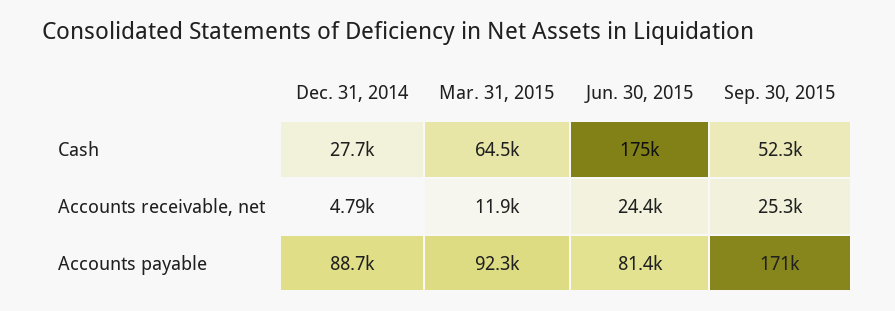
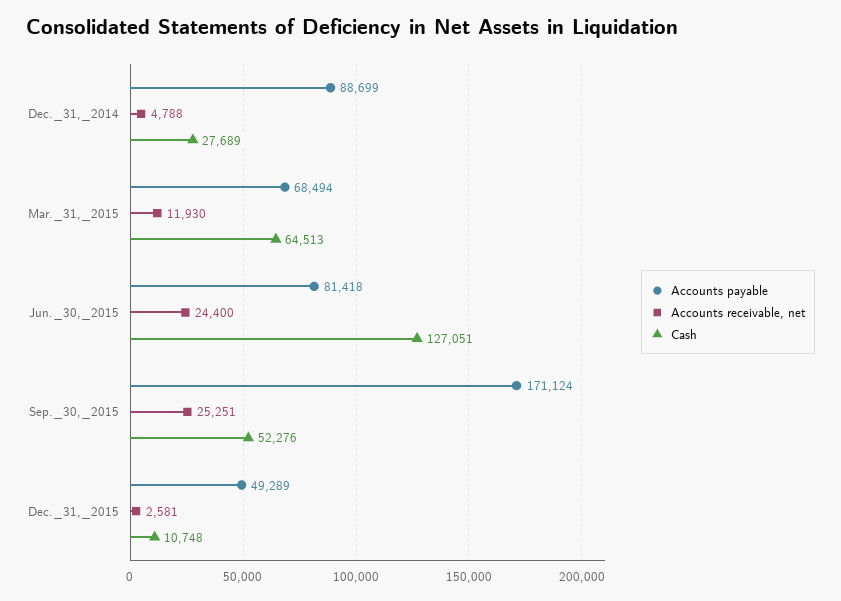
Cash, Jun. 30, 2015: 175000 -> 127051
Accounts payable, Mar. 31, 2015: 92300 -> 68494
Accounts payable, Dec._31,_2015: none -> 49289
Accounts receivable, net, Dec._31,_2015: none -> 2581
Cash, Dec._31,_2015: none -> 10748

